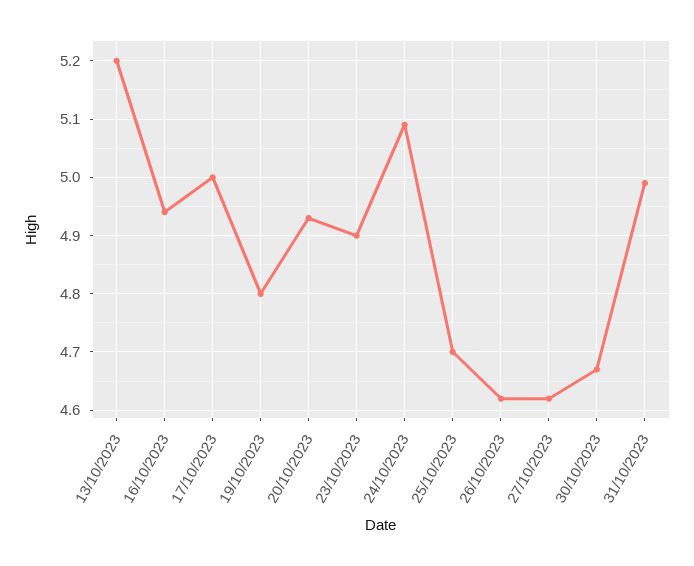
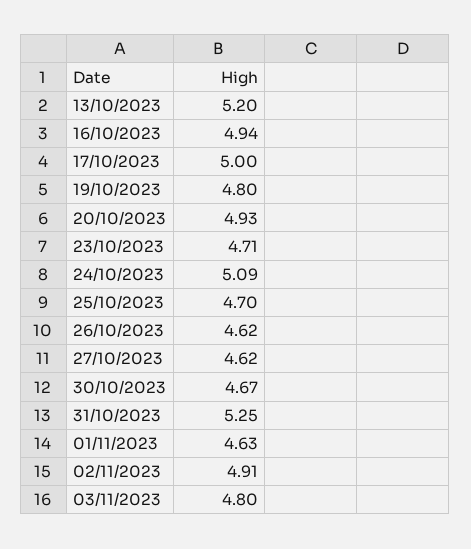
23/10/2023: 4.9 -> 4.71
31/10/2023: 5 -> 5.25
01/11/2023: none -> 4.63
02/11/2023: none -> 4.91
03/11/2023: none -> 4.8

